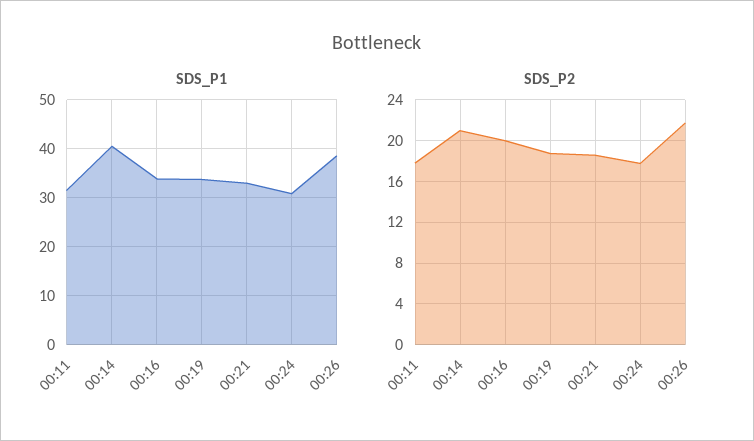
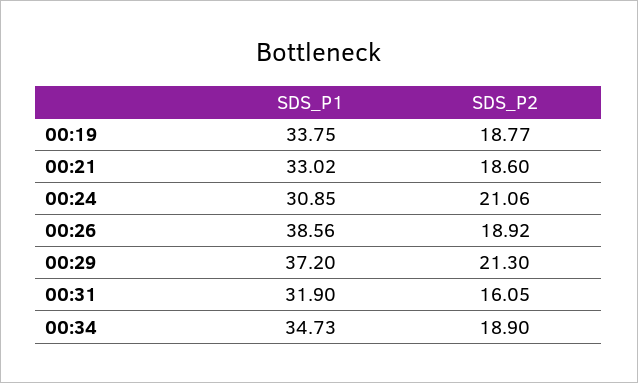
SDS_P1, 00:11: 32 -> none
SDS_P1, 00:14: 40 -> none
SDS_P1, 00:16: 34 -> none
SDS_P2, 00:11: 18 -> none
SDS_P2, 00:14: 21 -> none
SDS_P2, 00:16: 20 -> none
SDS_P2, 00:24: 18 -> 21.06
SDS_P2, 00:26: 22 -> 18.92
SDS_P1, 00:29: none -> 37.2
SDS_P2, 00:29: none -> 21.3
SDS_P1, 00:31: none -> 31.9
SDS_P2, 00:31: none -> 16.05
SDS_P1, 00:34: none -> 34.73
SDS_P2, 00:34: none -> 18.9

